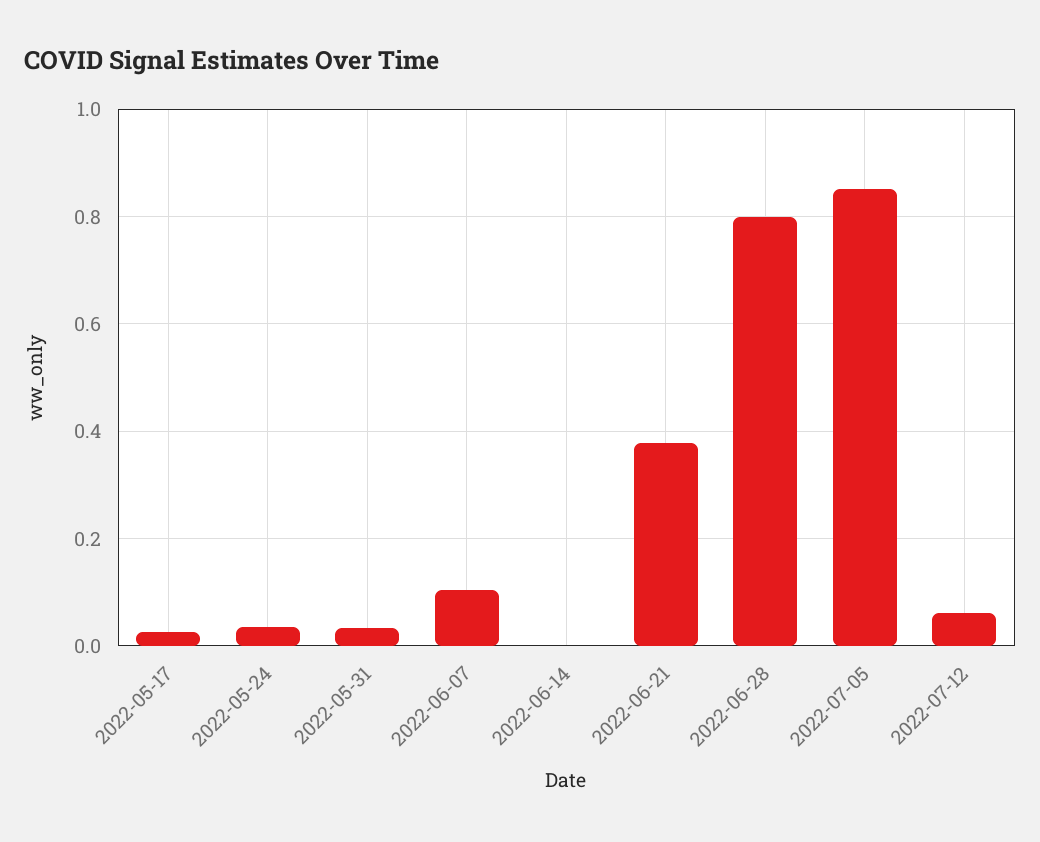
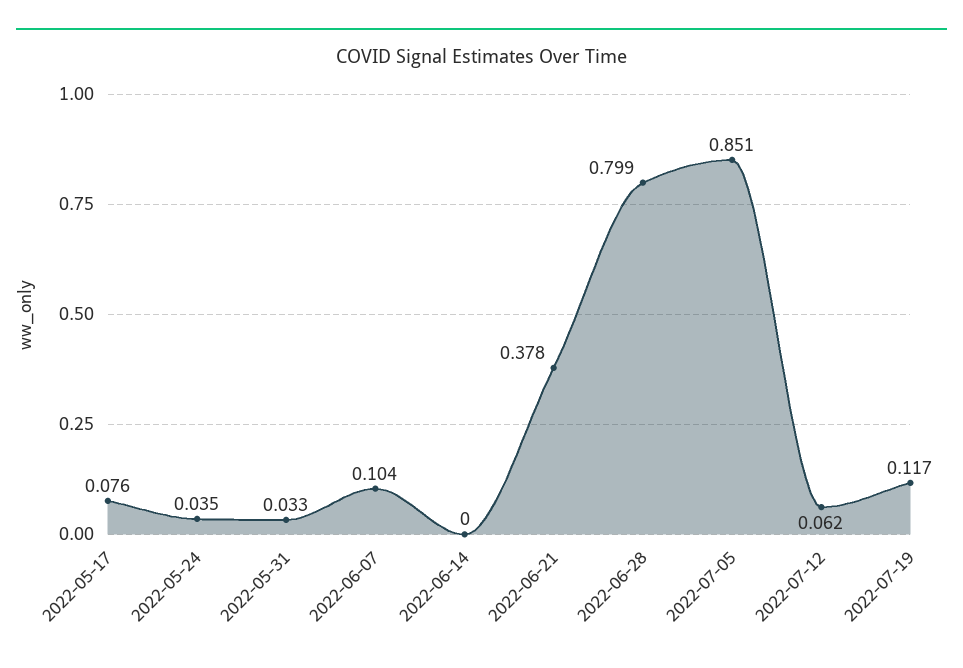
2022-05-17: 0.02 -> 0.076
2022-07-19: none -> 0.117

